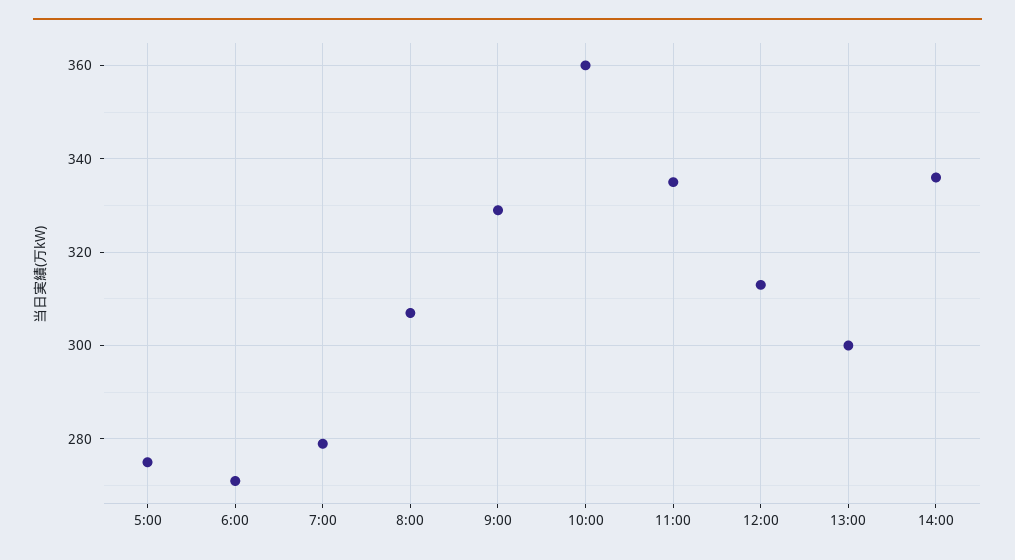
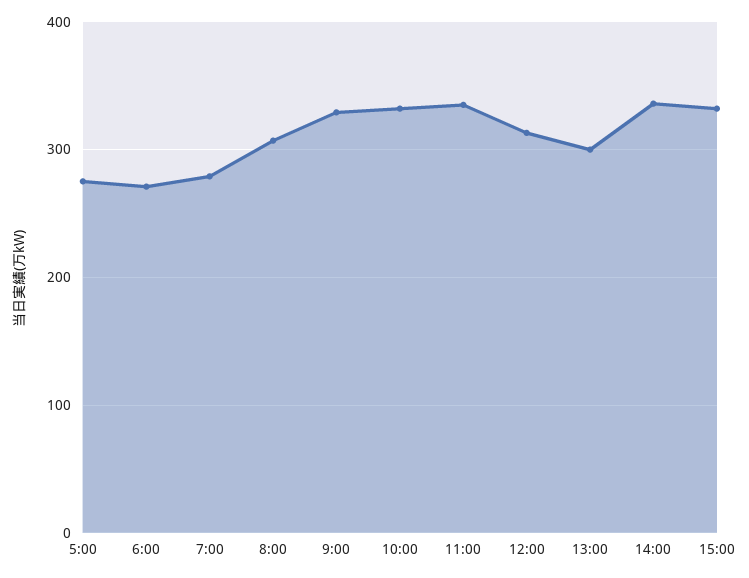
10:00: 360 -> 330
15:00: none -> 330

